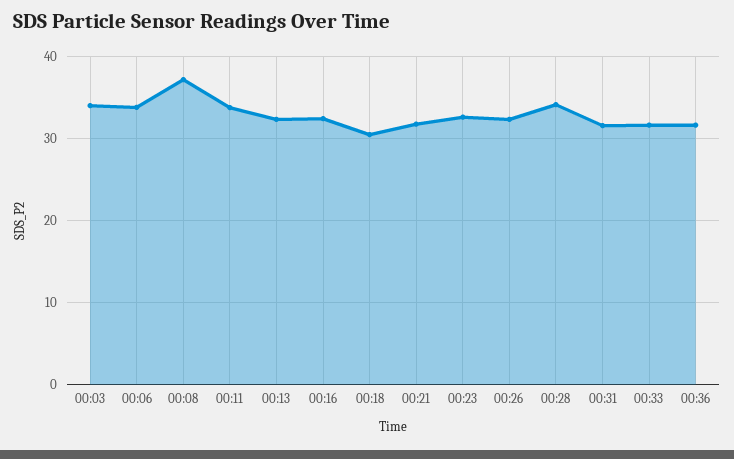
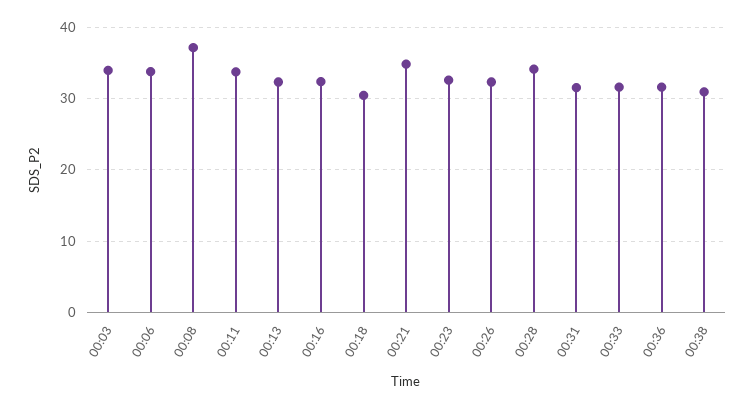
00:21: 32 -> 35
00:38: none -> 31

